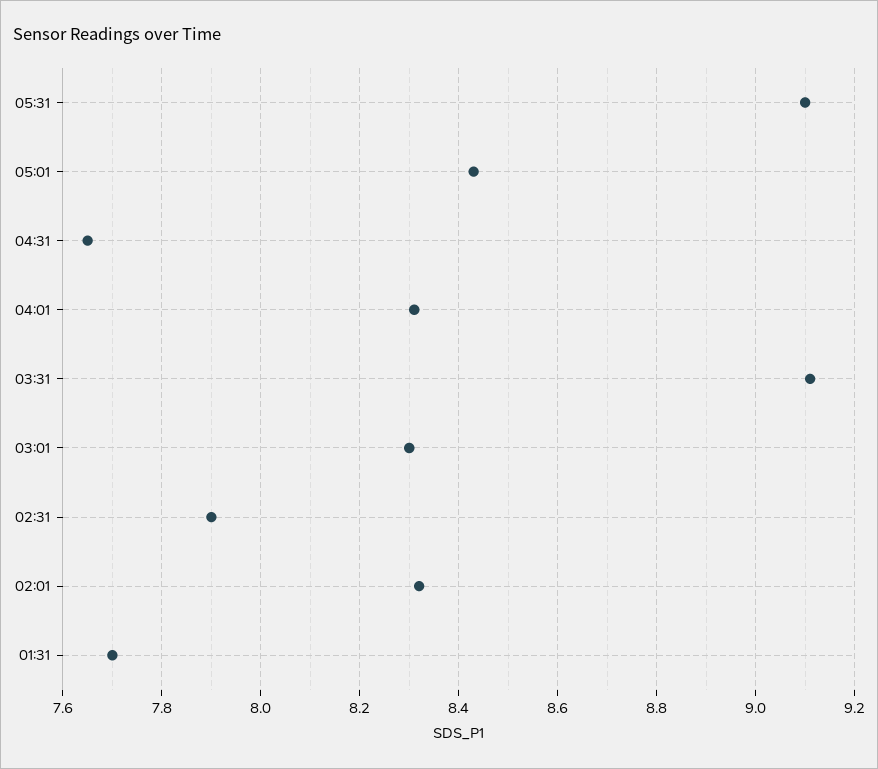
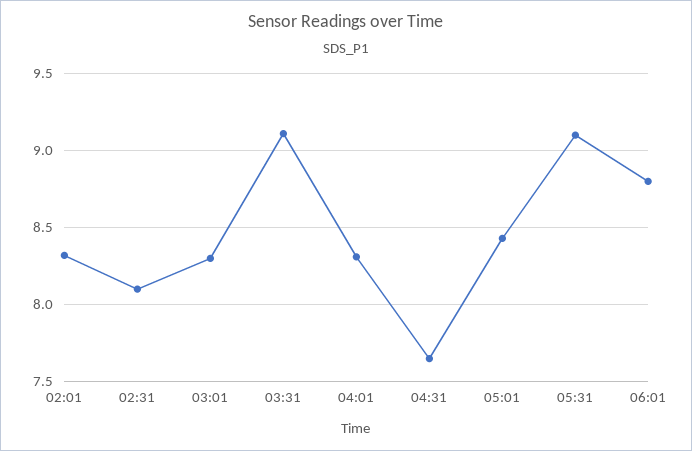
02:31: 7.9 -> 8.1
01:31: 7.7 -> none
06:01: none -> 8.8

